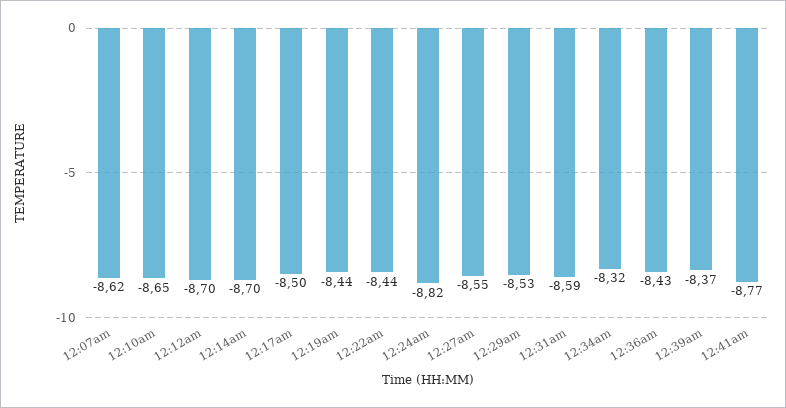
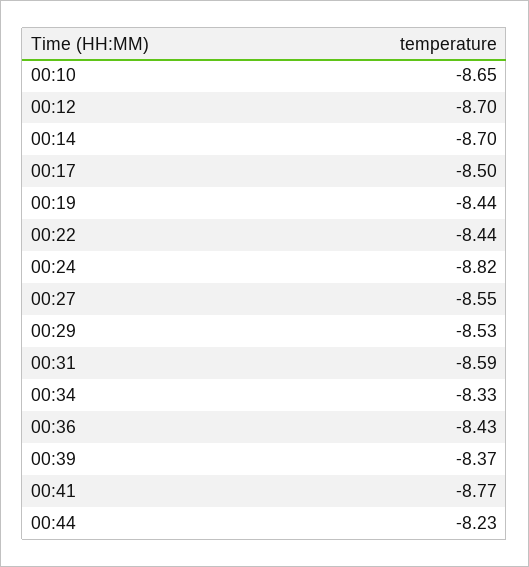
12:07am: -8.62 -> none
12:34am: -8.32 -> -8.33
00:44: none -> -8.23

